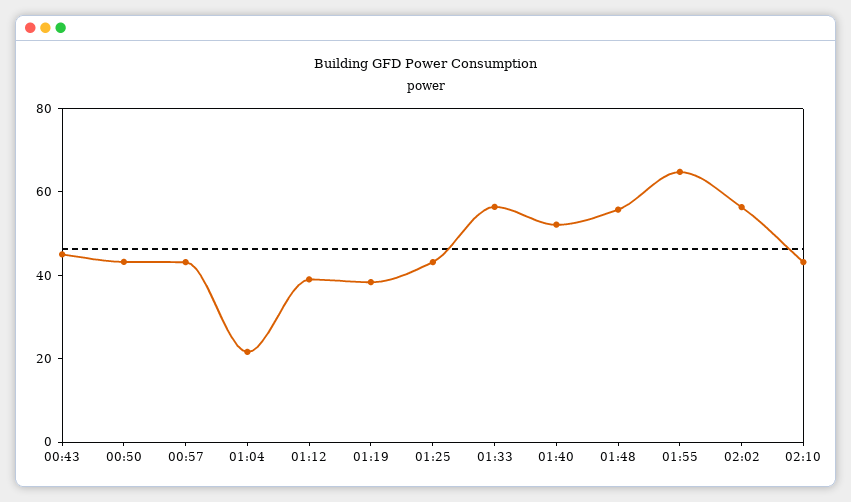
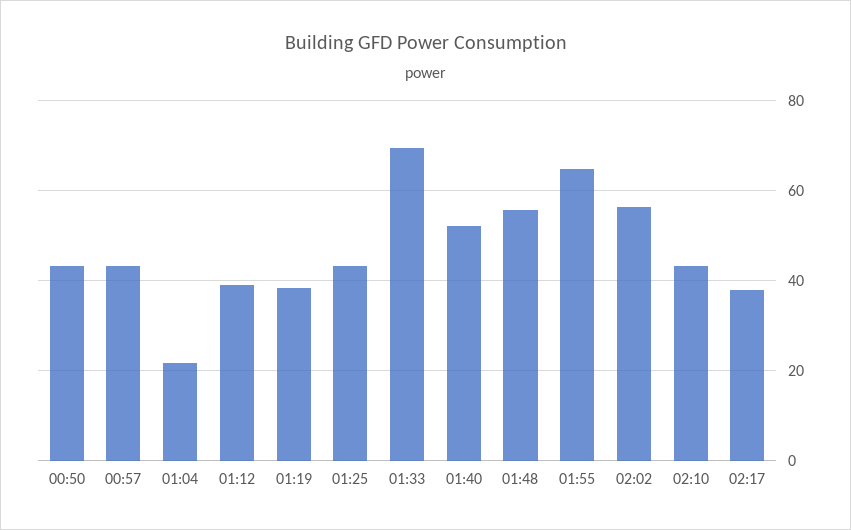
00:43: 45 -> none
01:33: 55 -> 70
02:17: none -> 38

